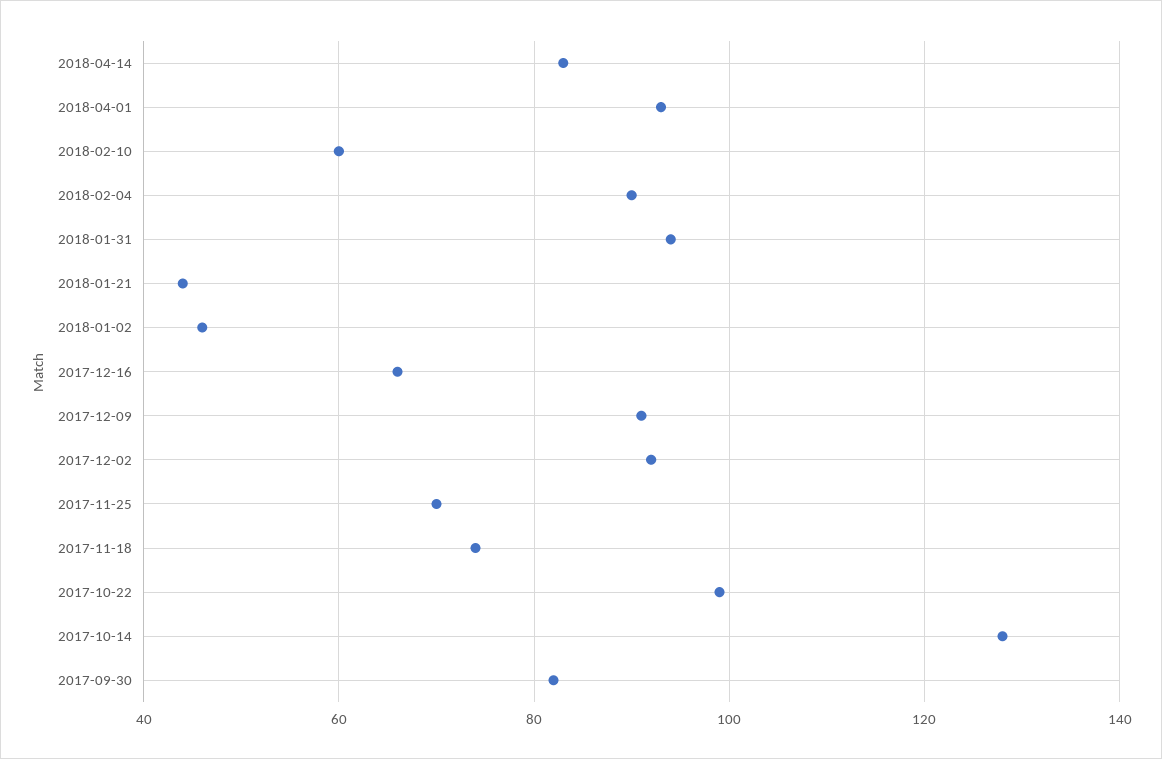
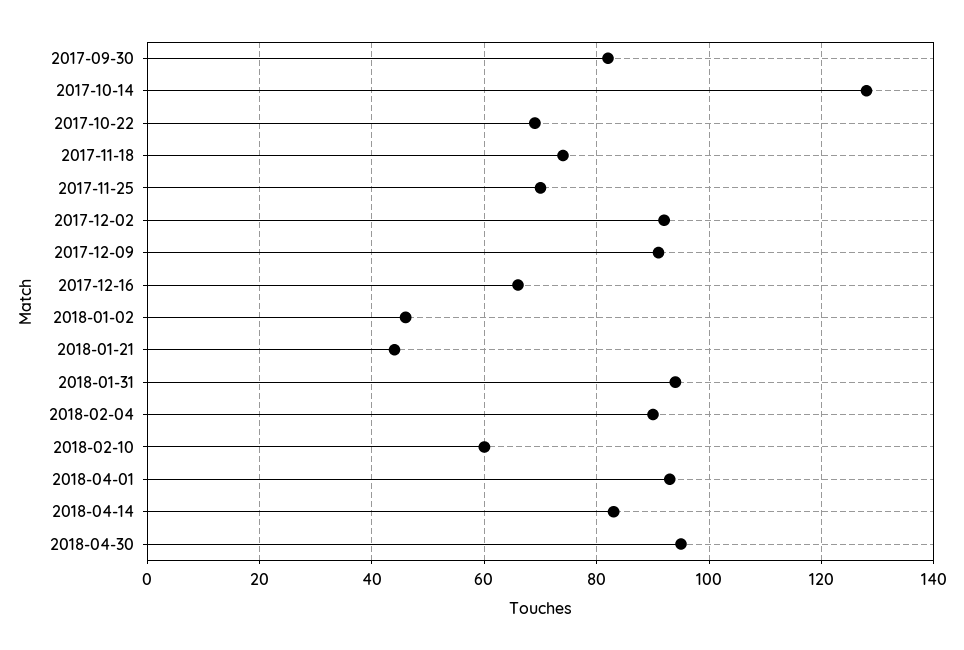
2017-10-22: 100 -> 70
2018-04-30: none -> 95

